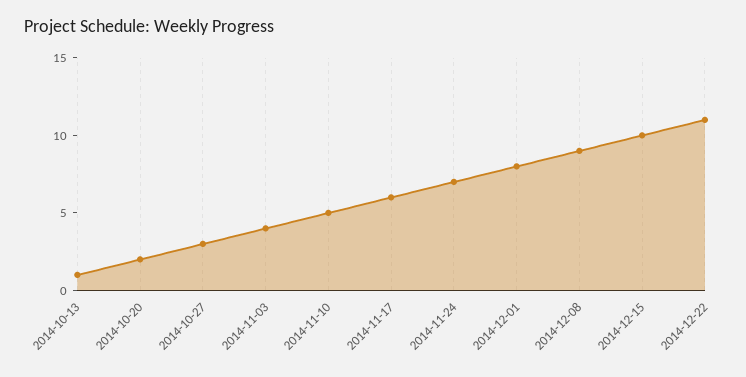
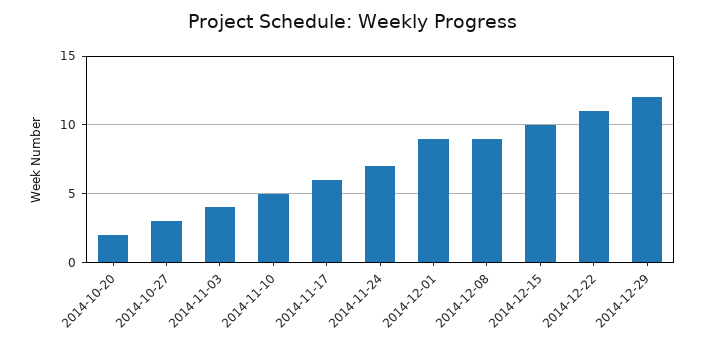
2014-10-13: 1 -> none
2014-12-01: 8 -> 9
2014-12-29: none -> 12

